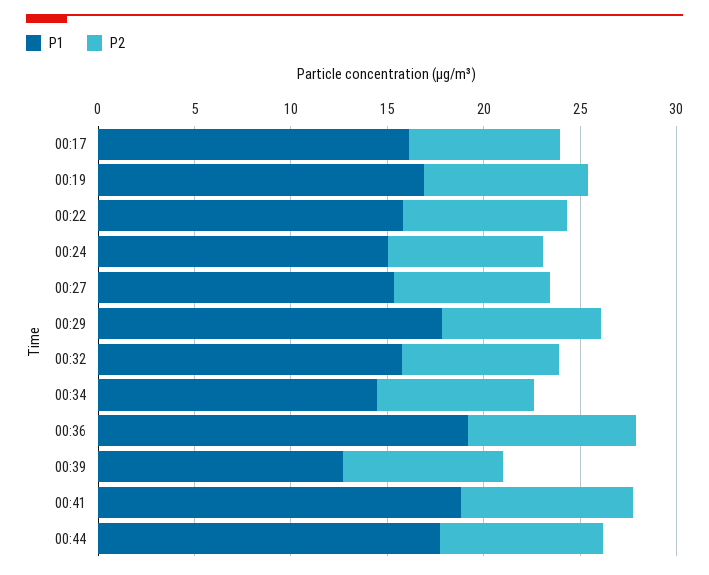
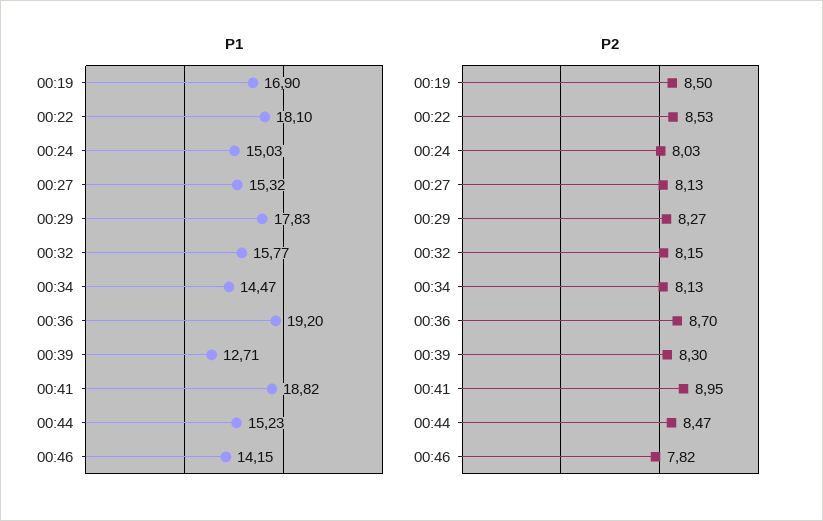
P1, 00:17: 16 -> none
P2, 00:17: 8 -> none
P1, 00:22: 16 -> 18.1
P1, 00:44: 18 -> 15.23
P1, 00:46: none -> 14.15
P2, 00:46: none -> 7.82

